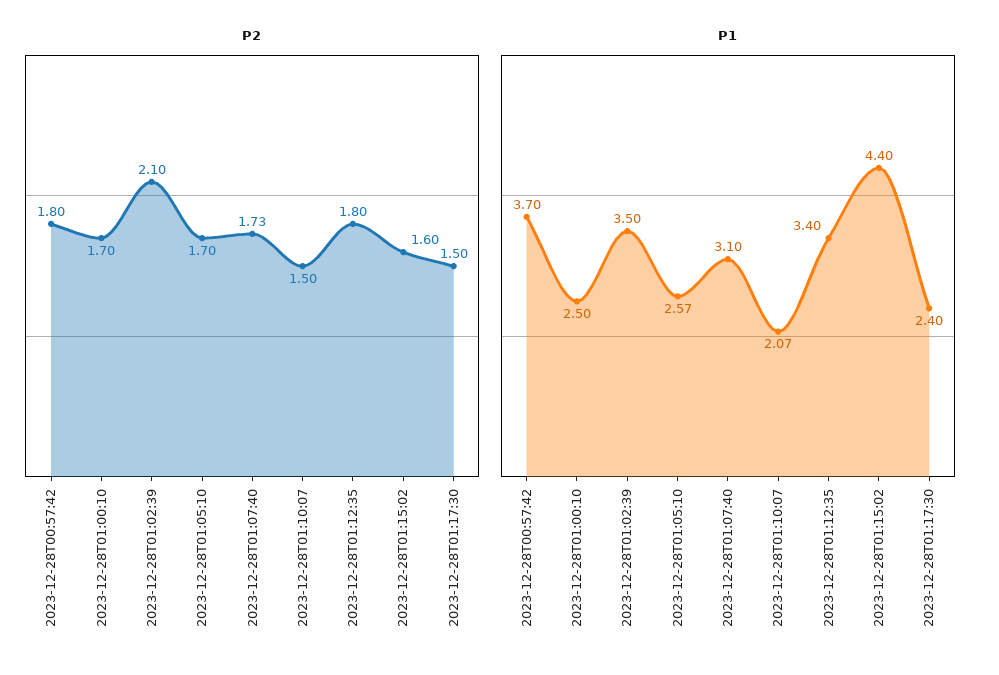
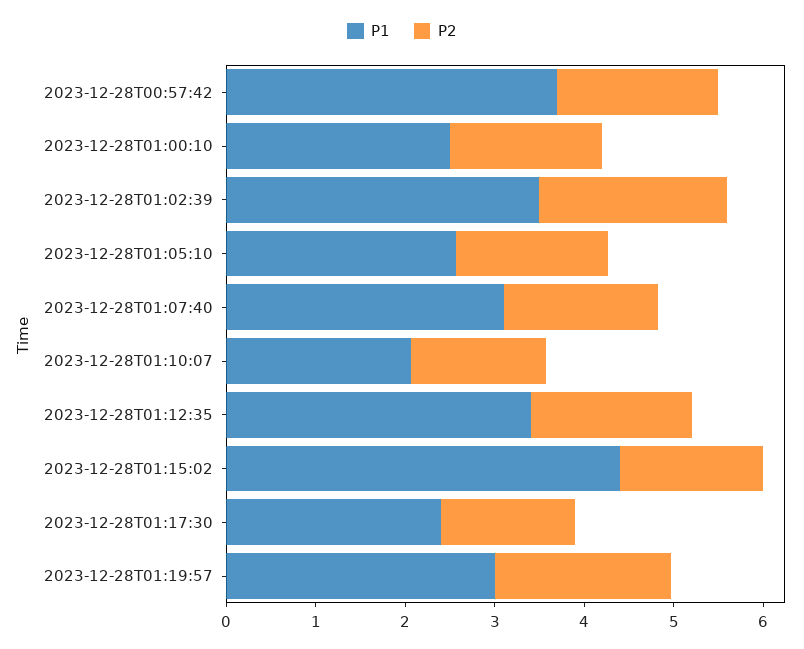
P1, 2023-12-28T01:19:57: none -> 3
P2, 2023-12-28T01:19:57: none -> 2

